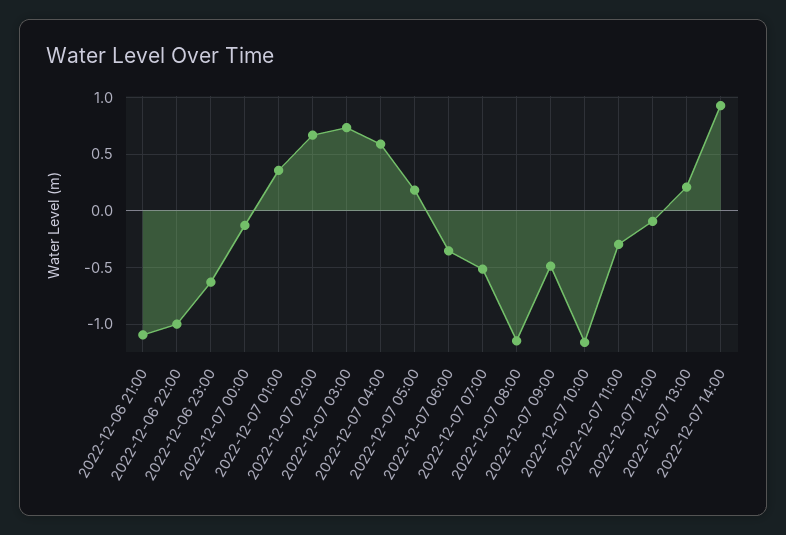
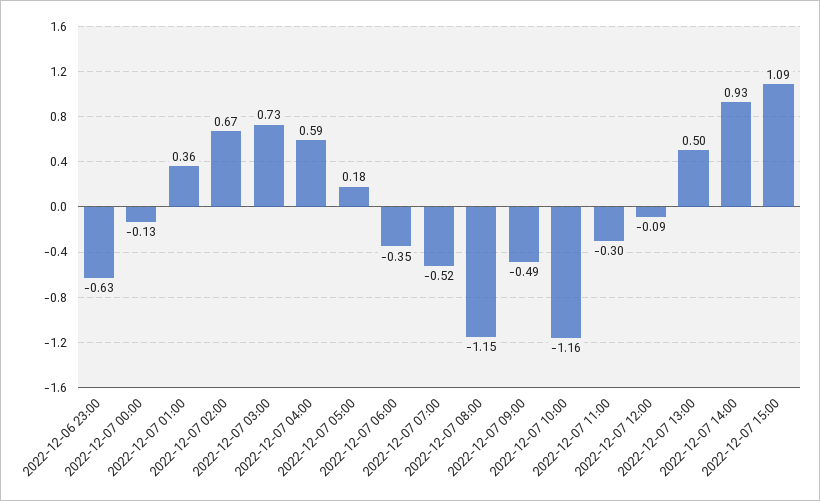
2022-12-06 21:00: -1.1 -> none
2022-12-06 22:00: -1 -> none
2022-12-07 13:00: 0.2 -> 0.5
2022-12-07 15:00: none -> 1.09

